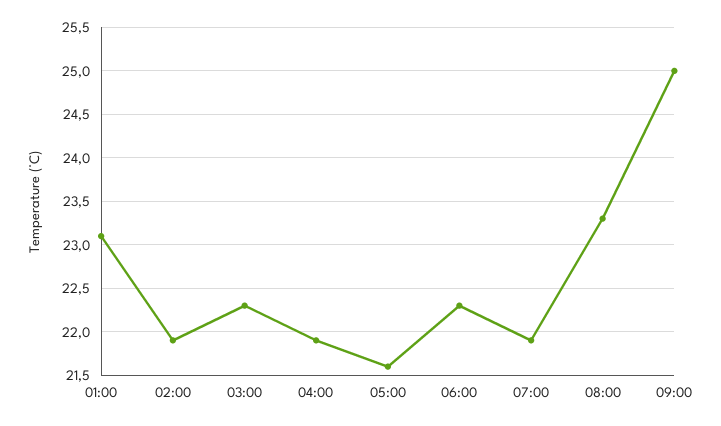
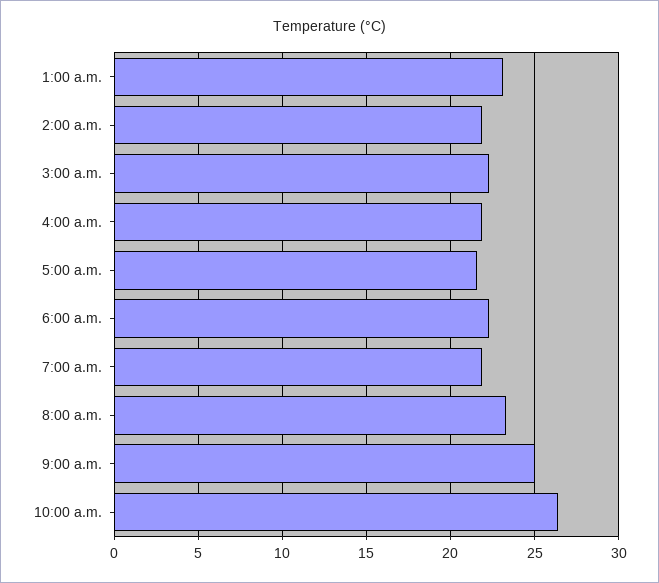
10:00 a.m.: none -> 26.5

